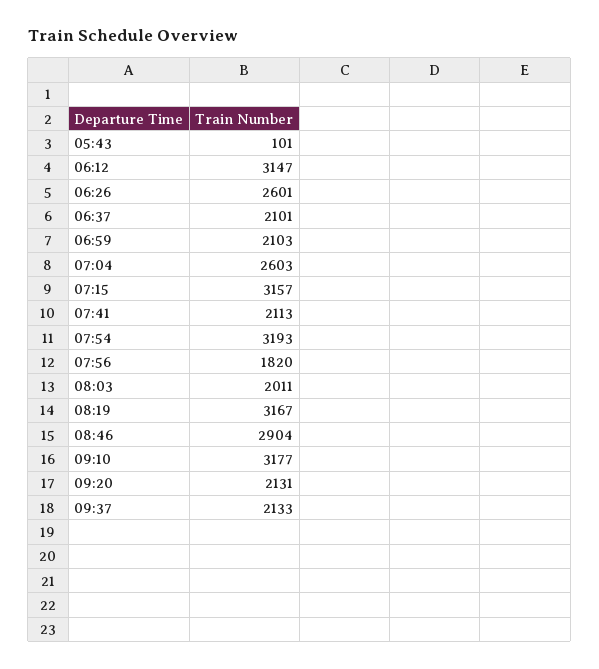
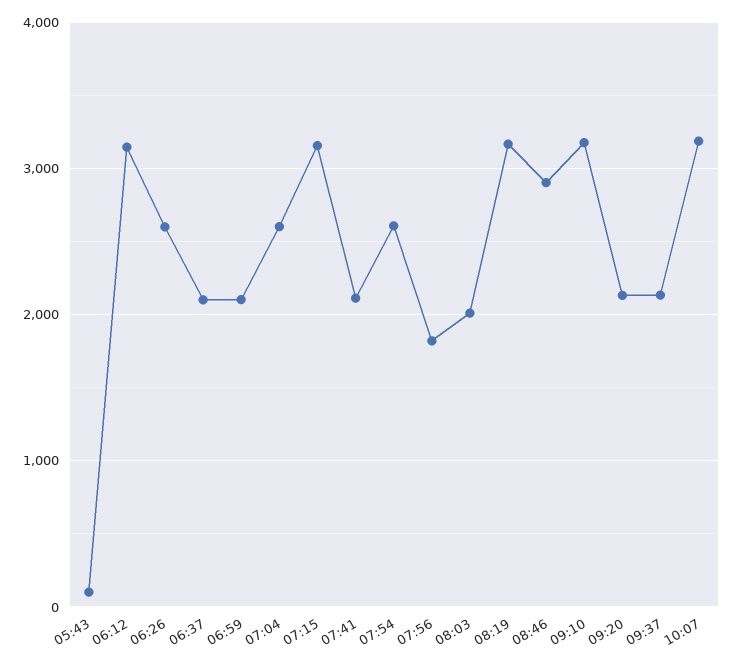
07:54: 3193 -> 2600
10:07: none -> 3200

